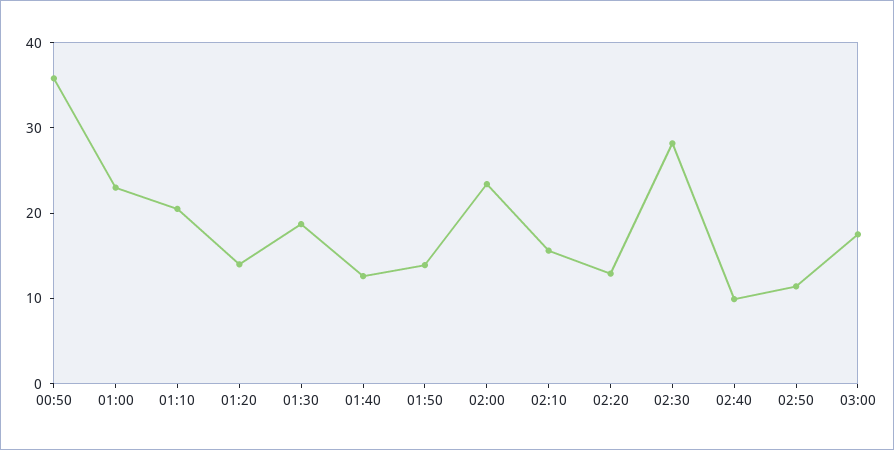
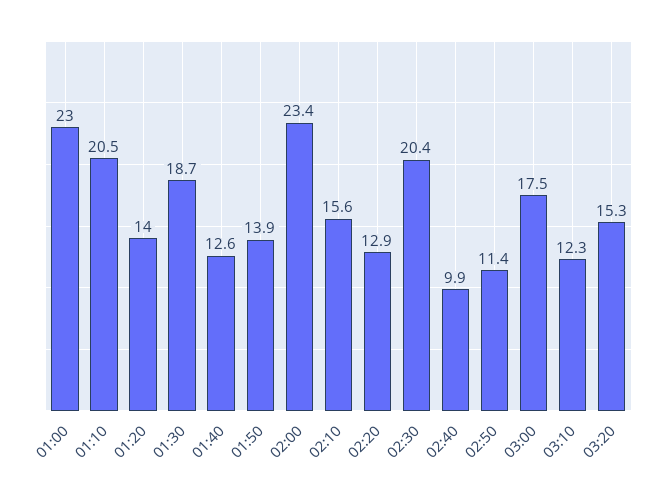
00:50: 36 -> none
02:30: 28 -> 20.4
03:10: none -> 12.3
03:20: none -> 15.3

